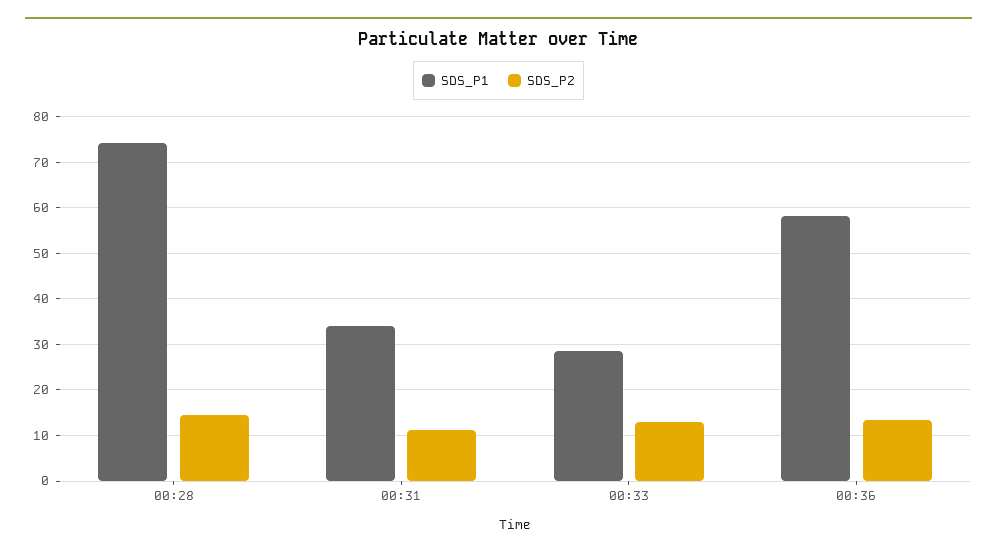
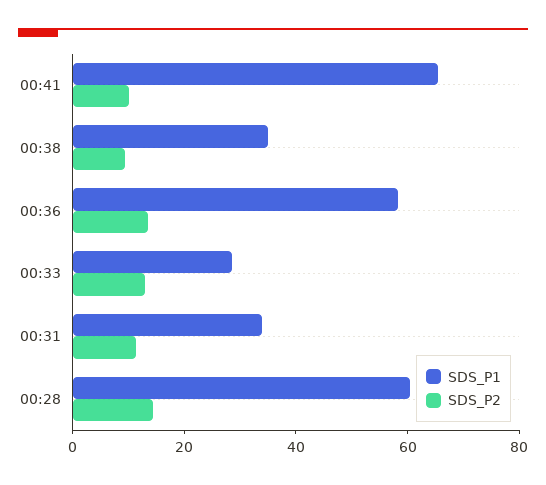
SDS_P1, 00:28: 74 -> 60
SDS_P1, 00:41: none -> 65
SDS_P2, 00:41: none -> 10
SDS_P1, 00:38: none -> 35
SDS_P2, 00:38: none -> 10

